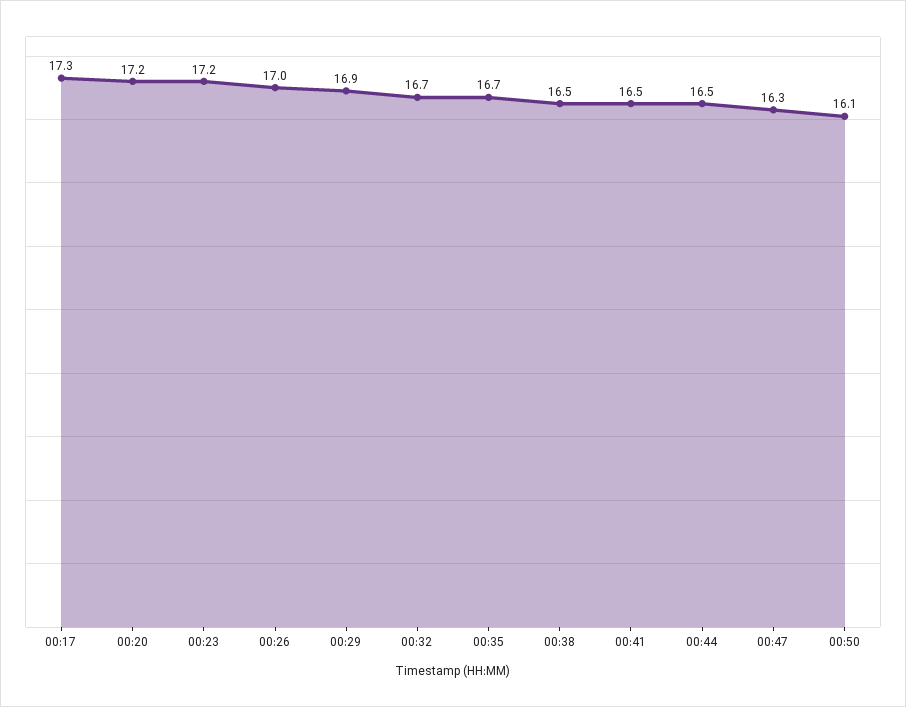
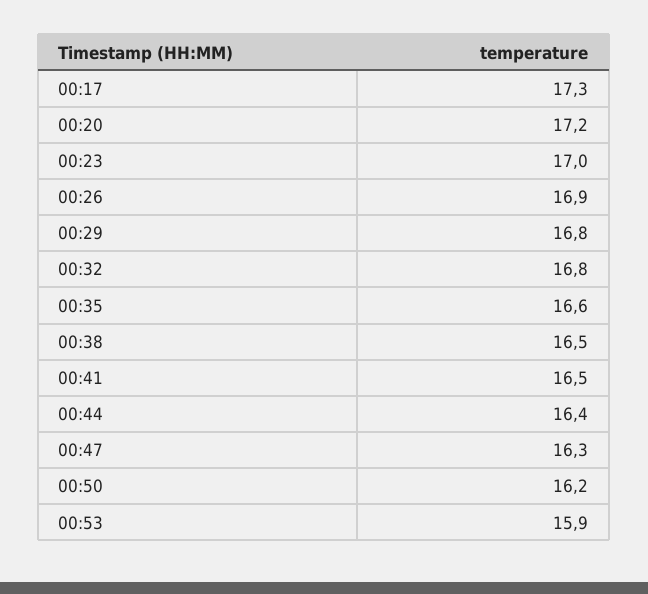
00:23: 17.2 -> 17
00:26: 17 -> 16.9
00:29: 16.9 -> 16.8
00:32: 16.7 -> 16.8
00:35: 16.7 -> 16.6
00:44: 16.5 -> 16.4
00:50: 16.1 -> 16.2
00:53: none -> 15.9

